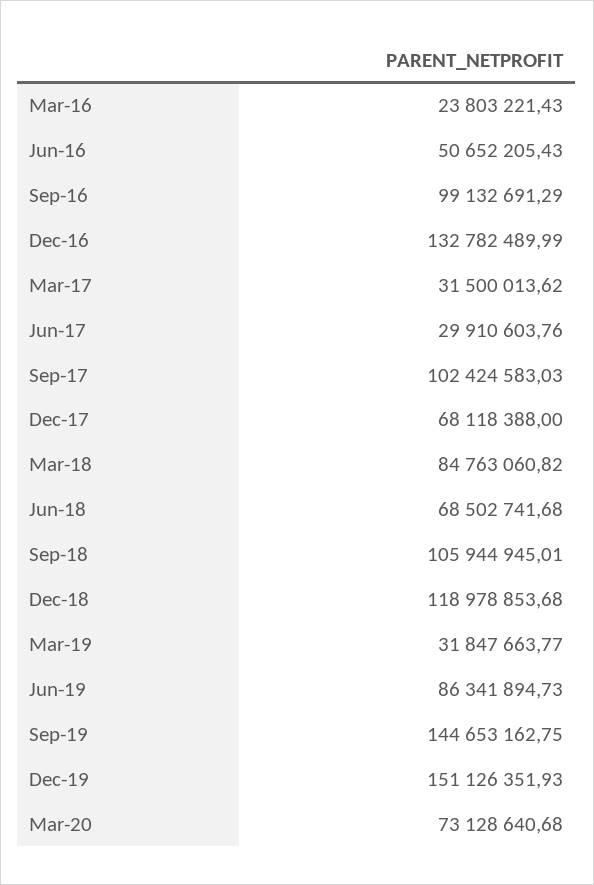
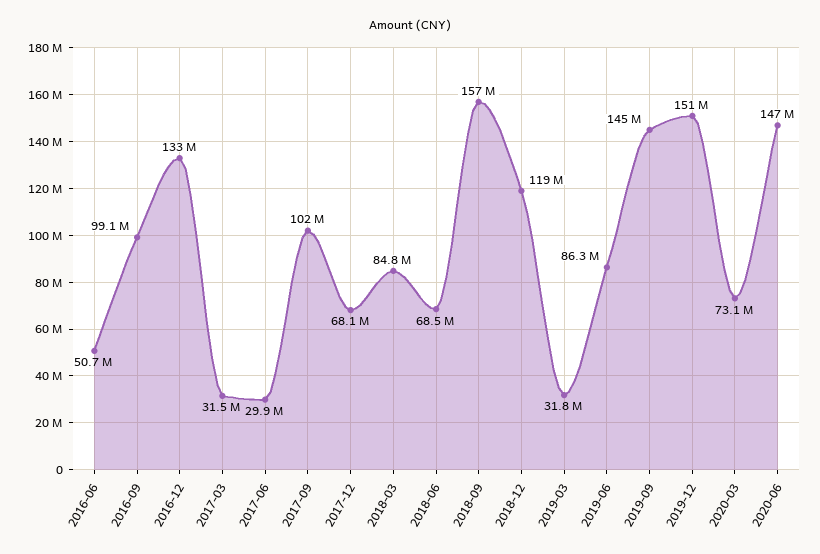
Mar-16: 23803221.43 -> none
Sep-18: 105944945.01 -> 157000000
2020-06: none -> 147000000

